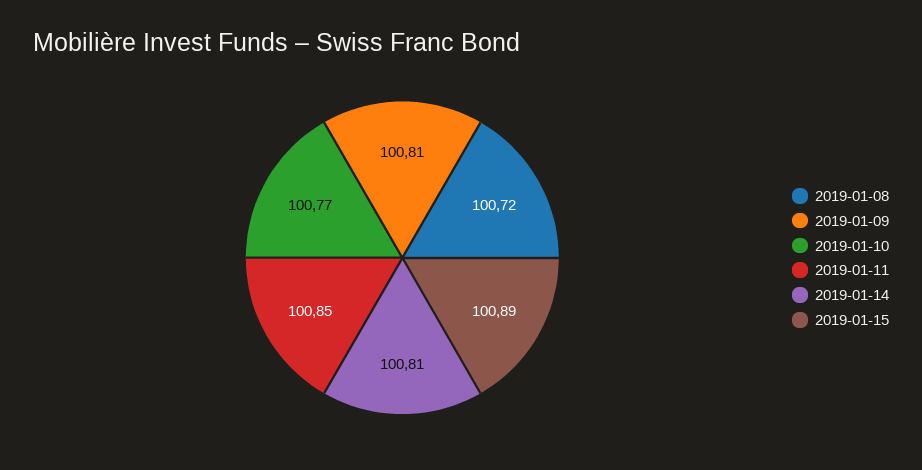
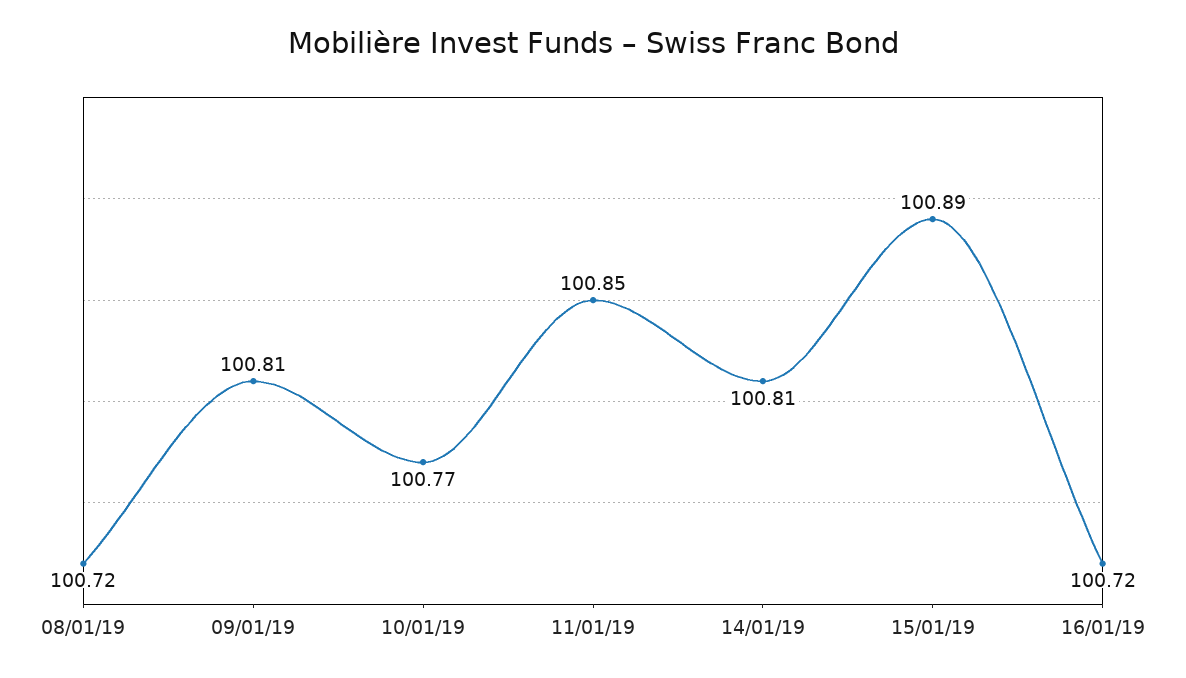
16/01/19: none -> 100.72

